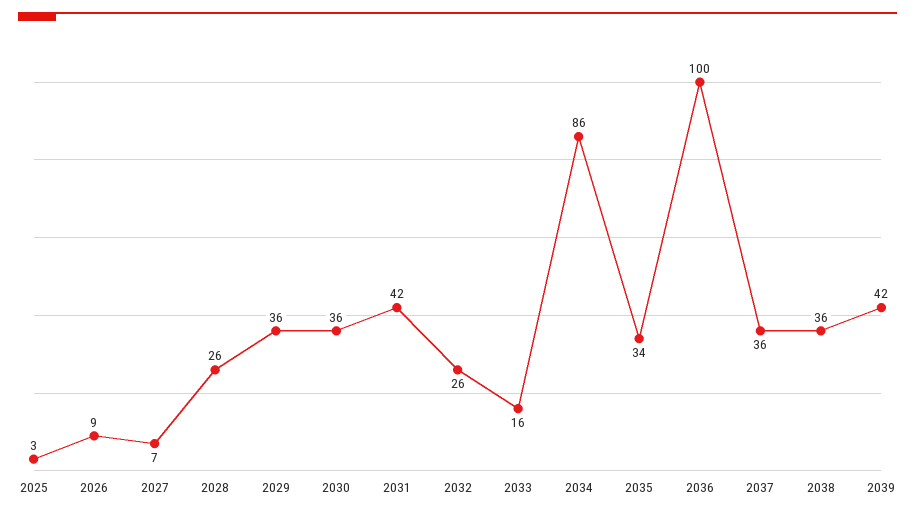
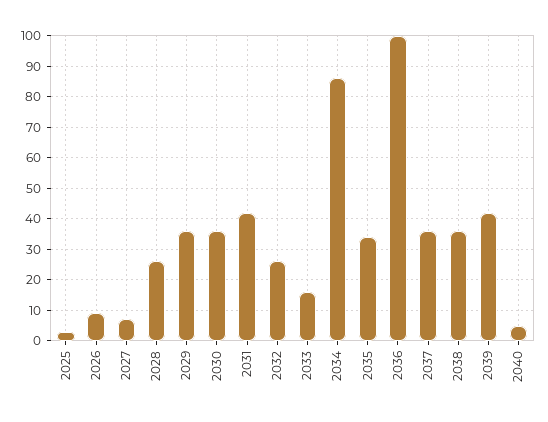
2040: none -> 5

